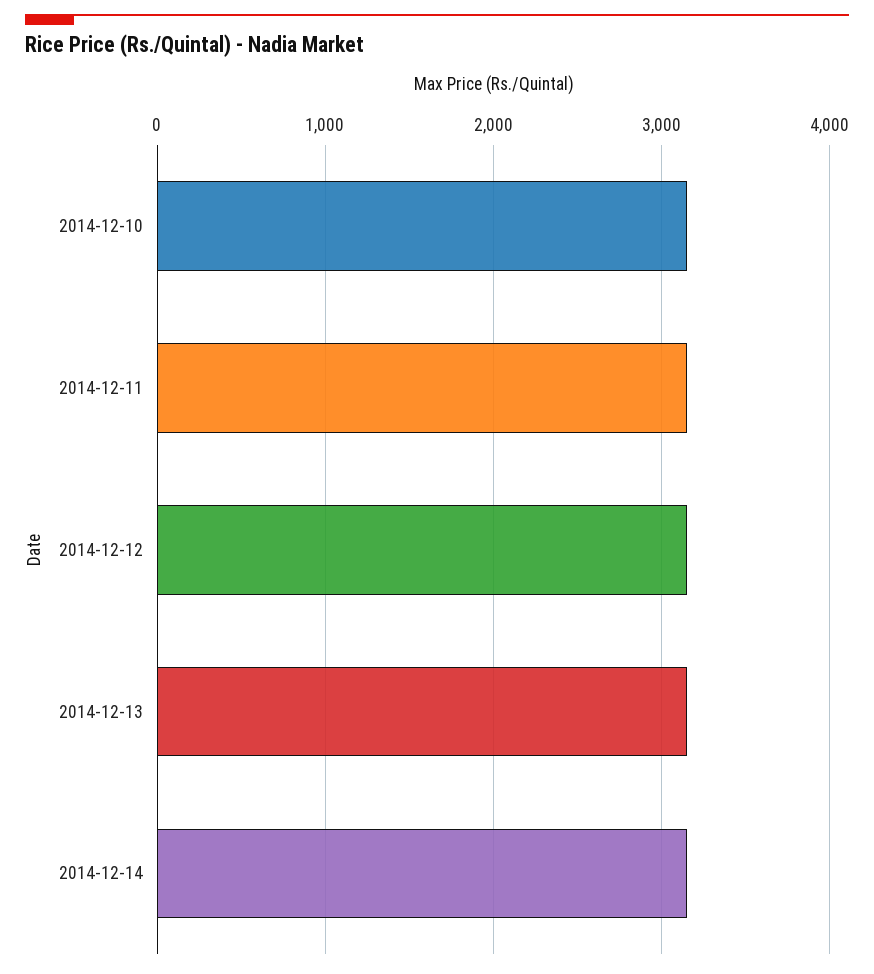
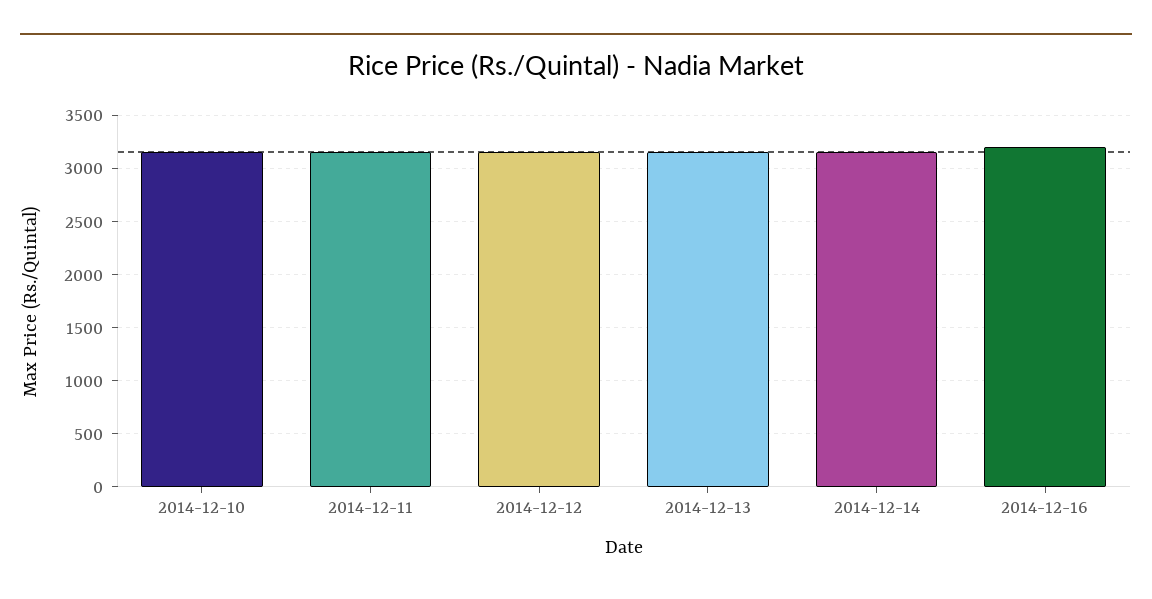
2014-12-16: none -> 3200

